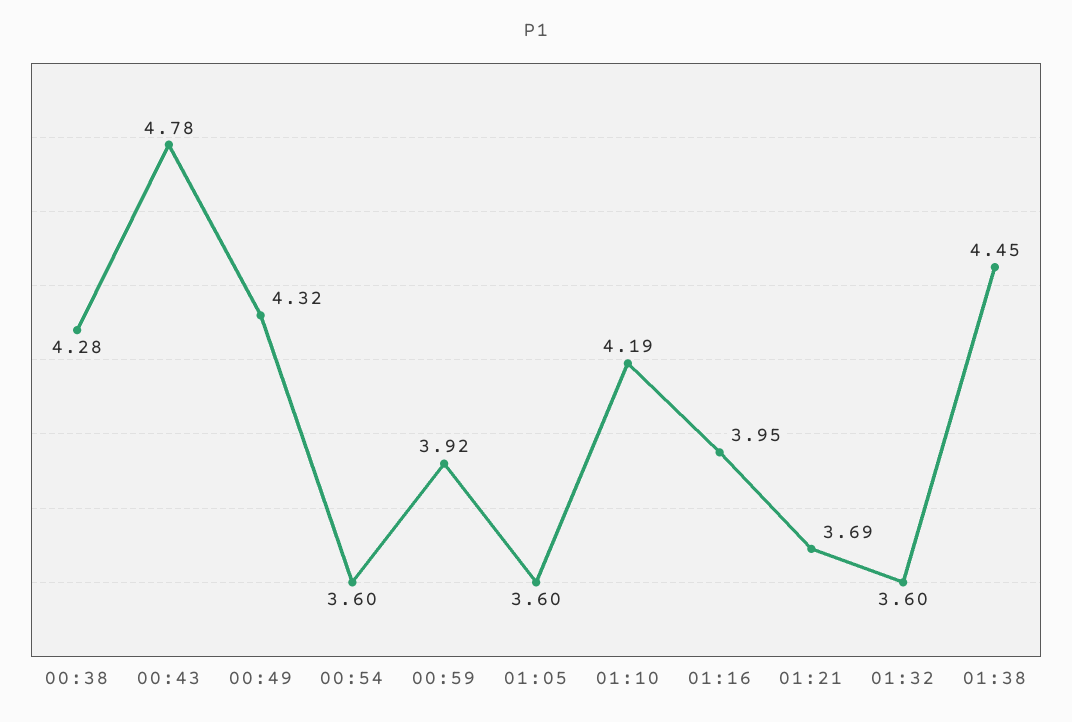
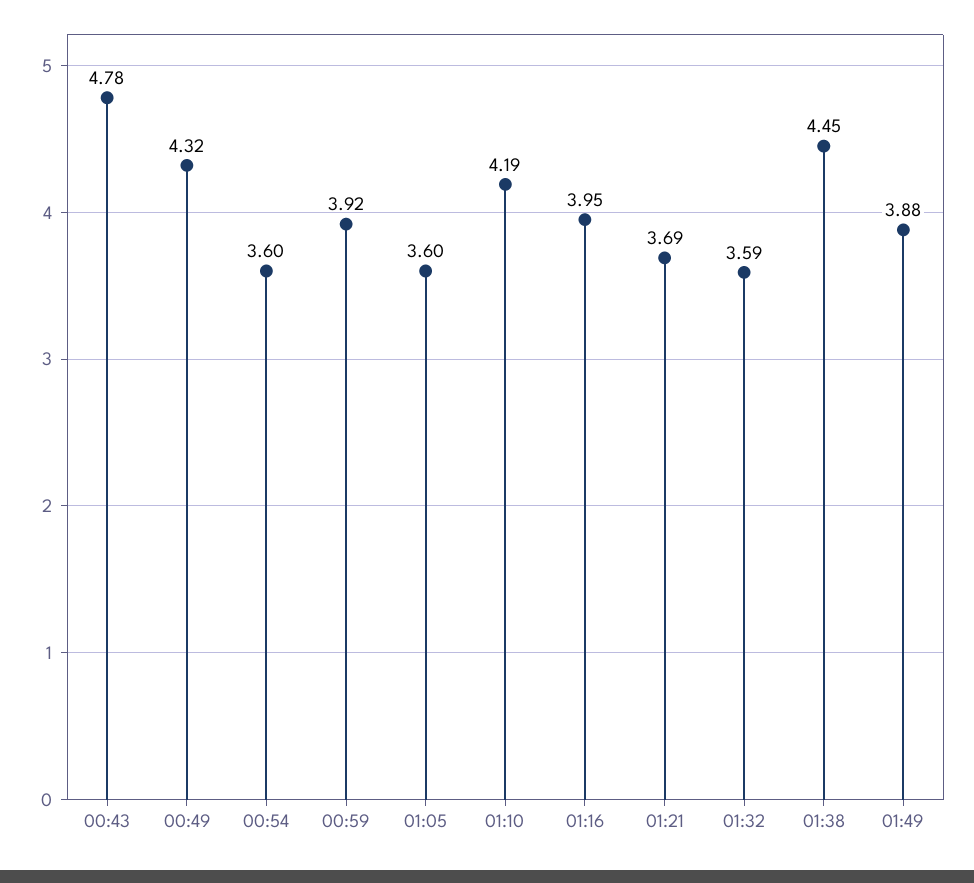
00:38: 4.28 -> none
01:32: 3.6 -> 3.59
01:49: none -> 3.88

